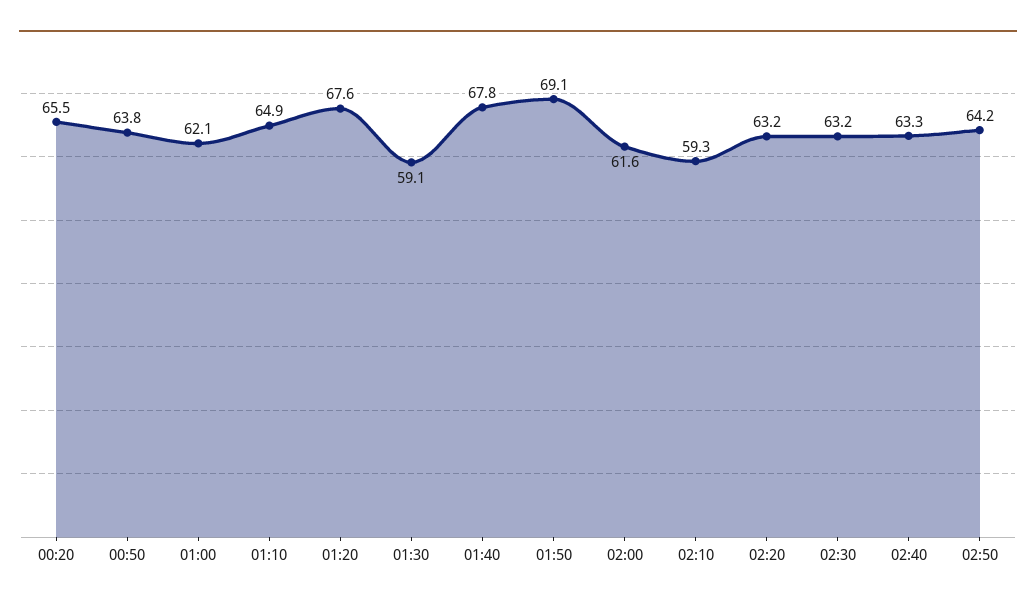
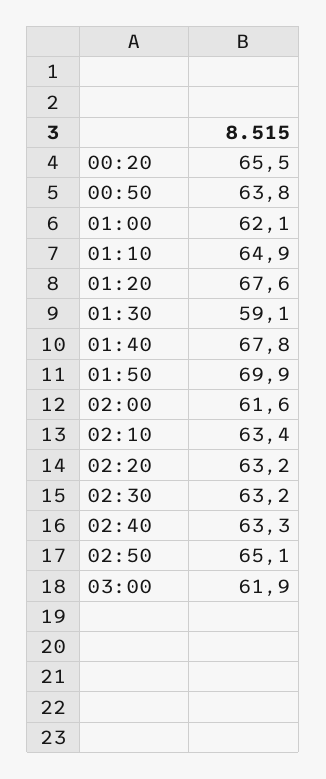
01:50: 69.1 -> 69.9
02:10: 59.3 -> 63.4
02:50: 64.2 -> 65.1
03:00: none -> 61.9

